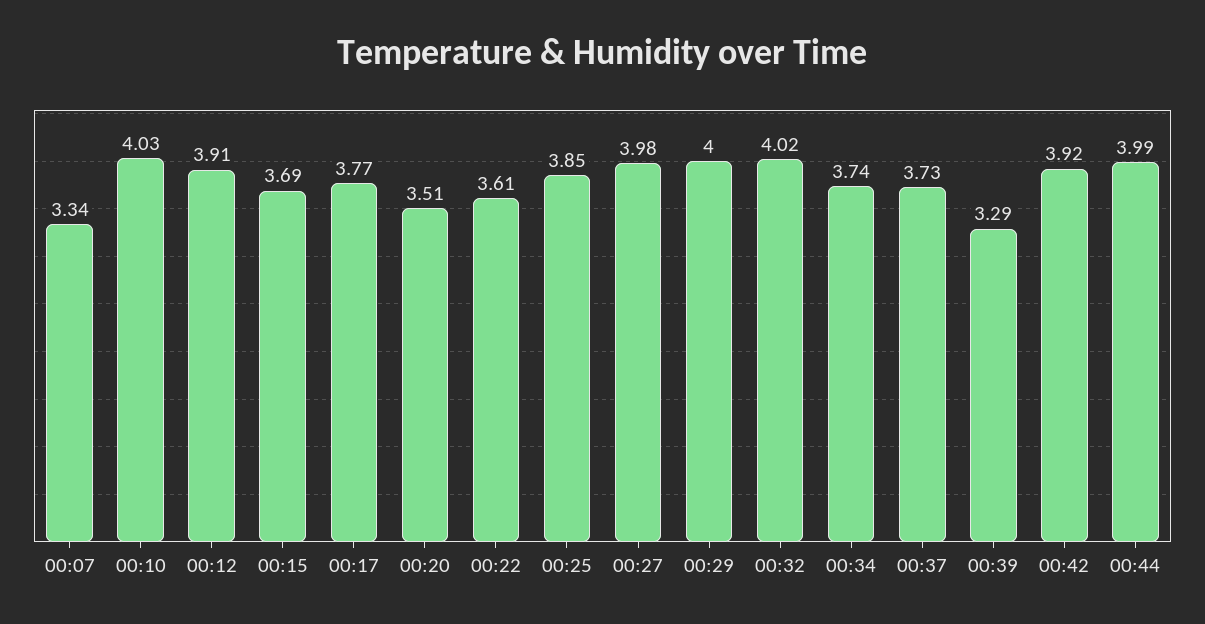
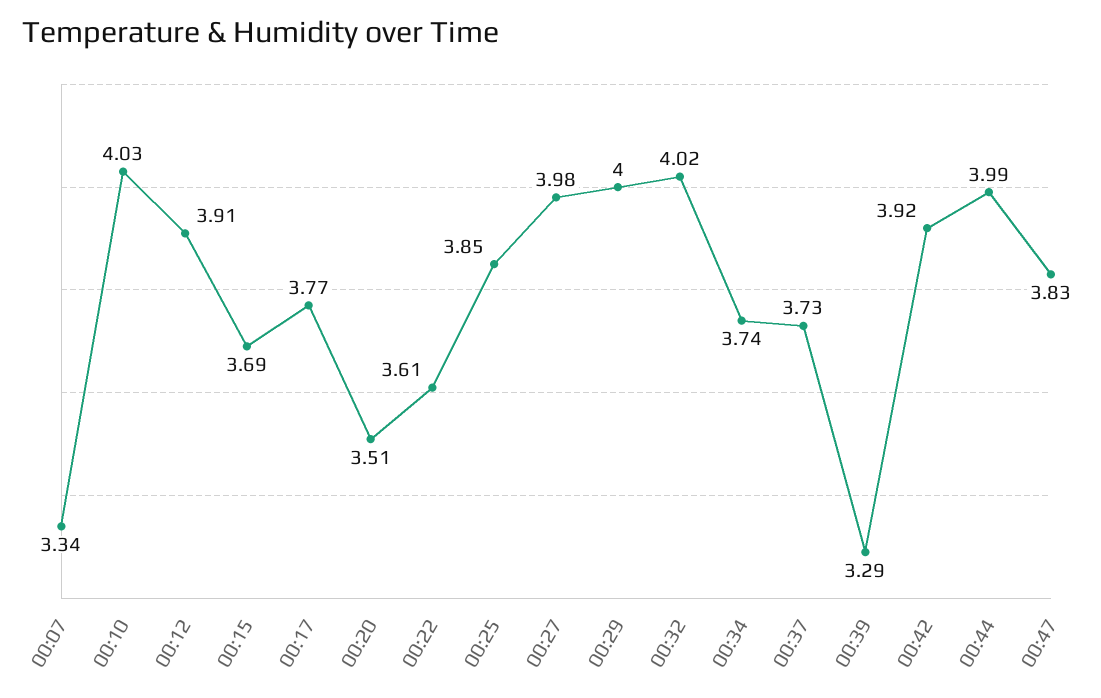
00:47: none -> 3.83

